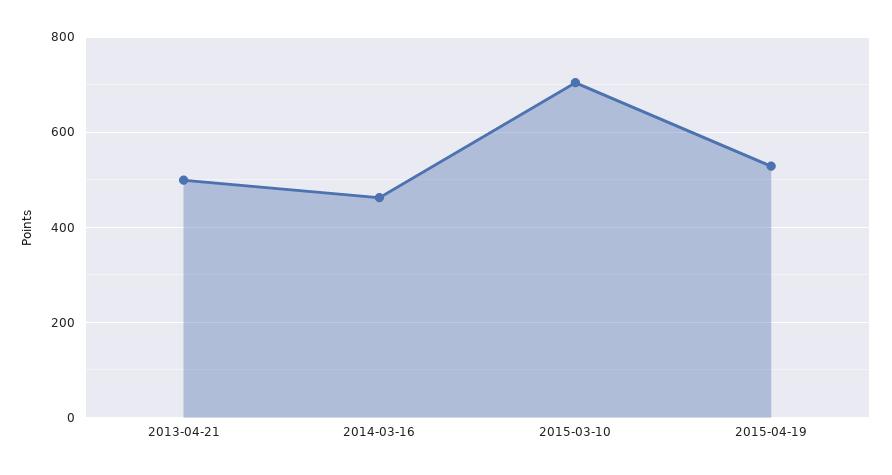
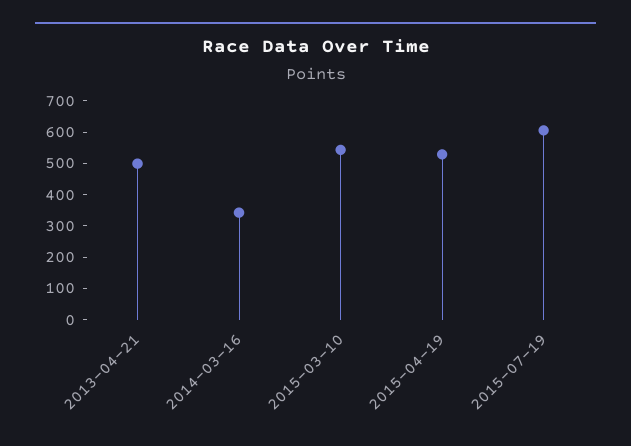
2014-03-16: 460 -> 350
2015-03-10: 700 -> 550
2015-07-19: none -> 600

